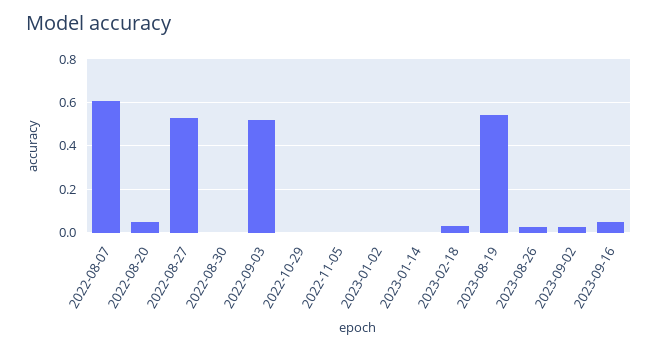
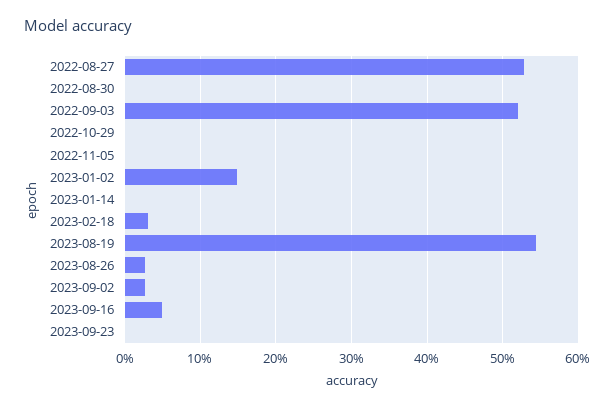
2022-08-07: 0.6 -> none
2022-08-20: 0.05 -> none
2023-01-02: 0 -> 0.15
2023-09-23: none -> 0

